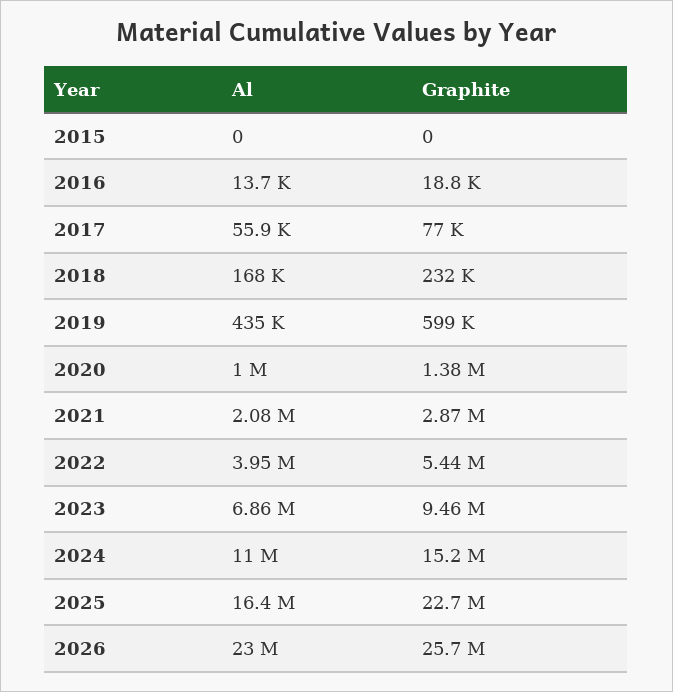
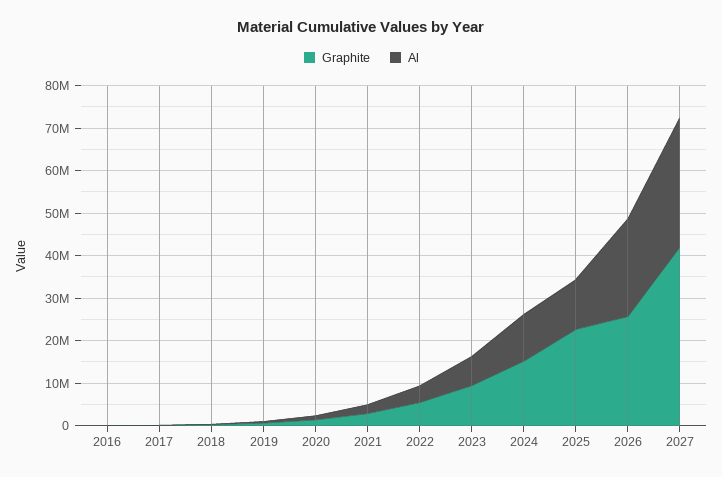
Al, 2015: 0 -> none
Graphite, 2015: 0 -> none
Al, 2025: 16400000 -> 12000000
Graphite, 2027: none -> 42000000
Al, 2027: none -> 30000000

